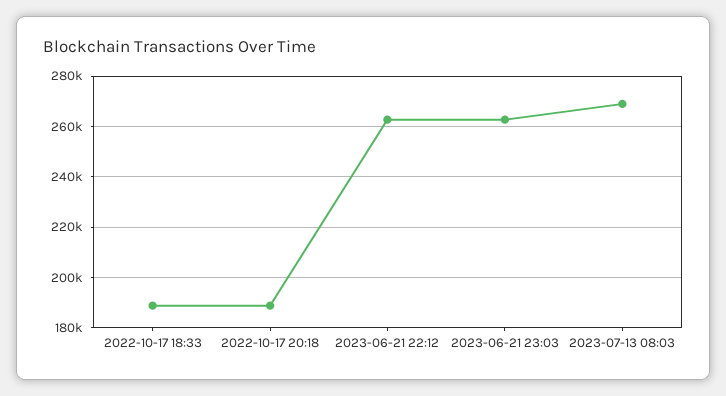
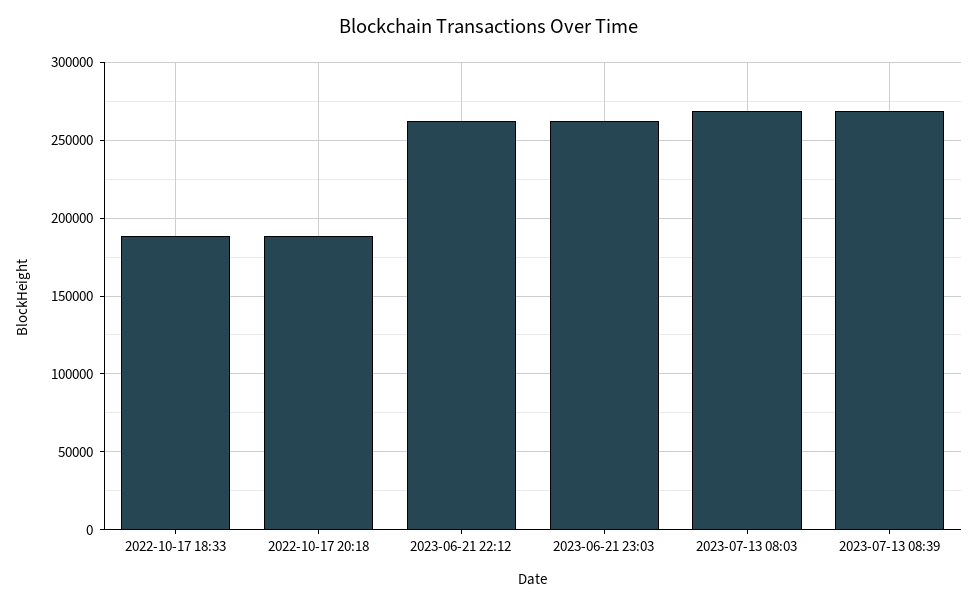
2023-07-13 08:39: none -> 270000

